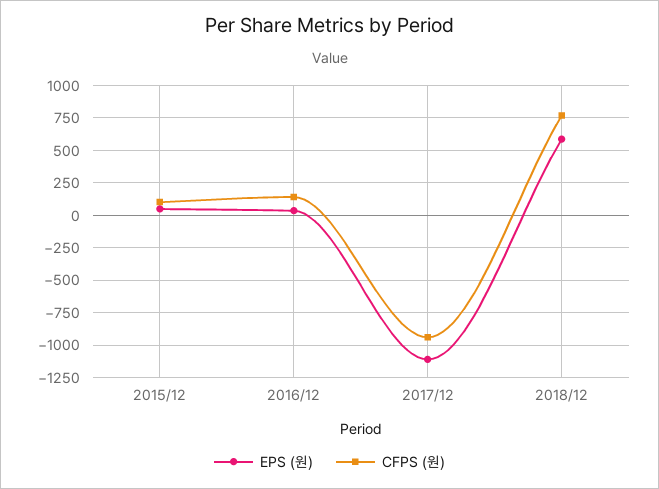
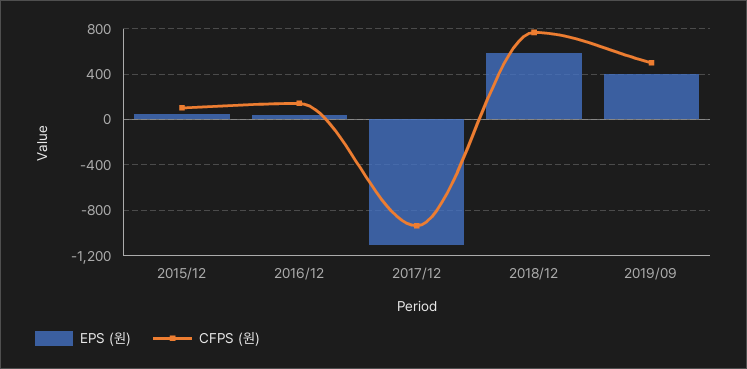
EPS (원), 2019/09: none -> 400
CFPS (원), 2019/09: none -> 500

